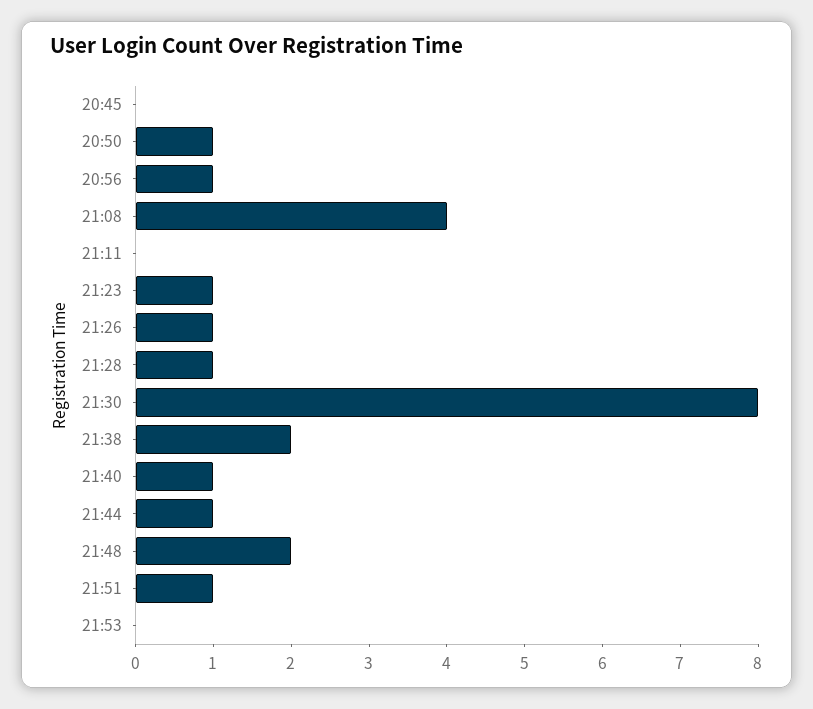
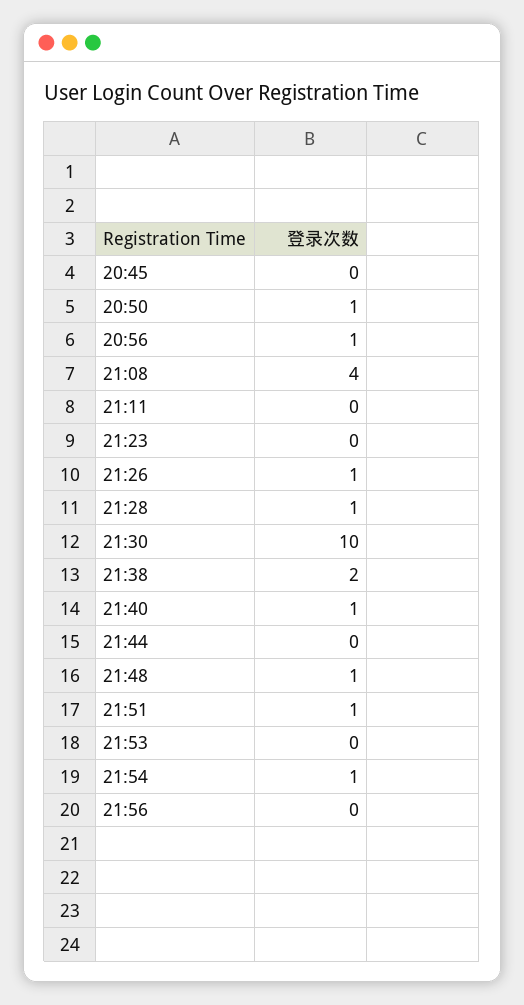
21:23: 1 -> 0
21:30: 8 -> 10
21:44: 1 -> 0
21:48: 2 -> 1
21:54: none -> 1
21:56: none -> 0

